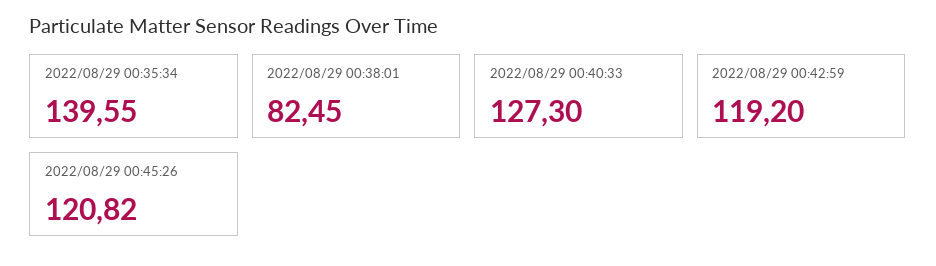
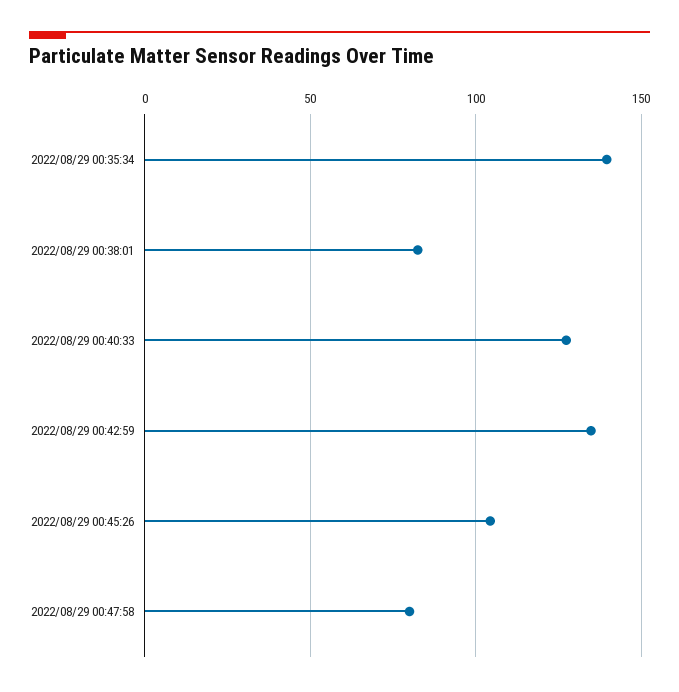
2022/08/29 00:42:59: 119.2 -> 135
2022/08/29 00:45:26: 120.82 -> 105
2022/08/29 00:47:58: none -> 80

